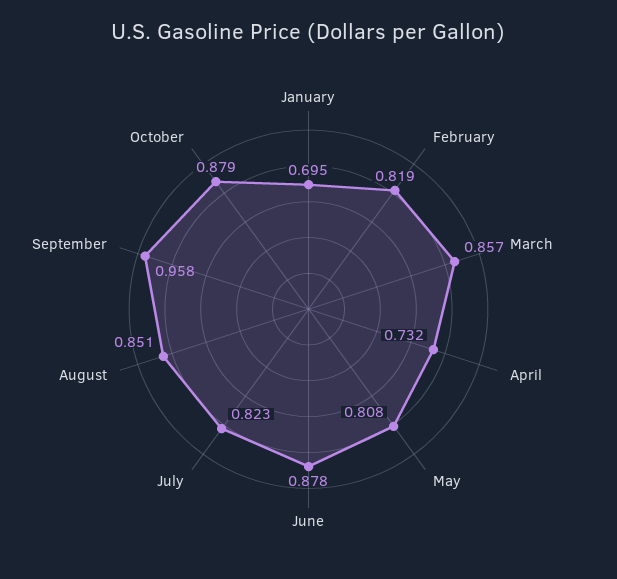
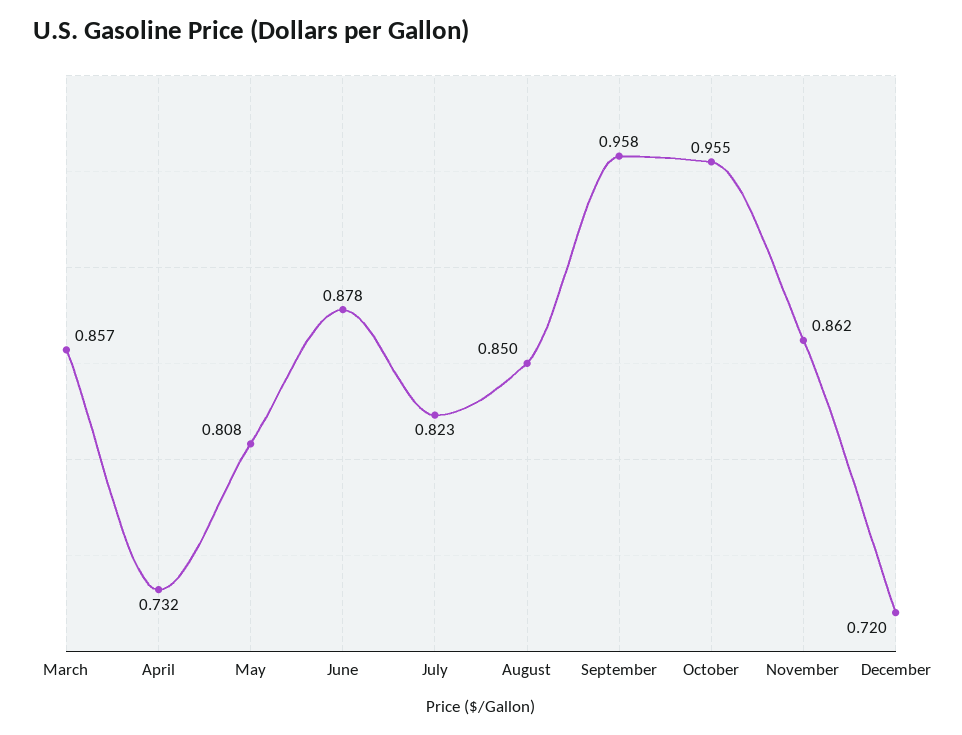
January: 0.695 -> none
February: 0.819 -> none
August: 0.851 -> 0.85
October: 0.879 -> 0.955
November: none -> 0.862
December: none -> 0.72

